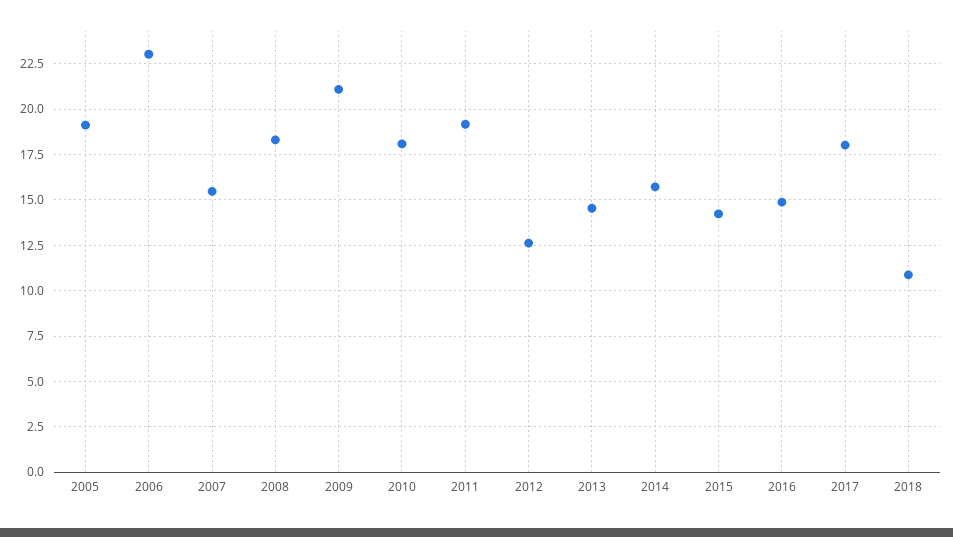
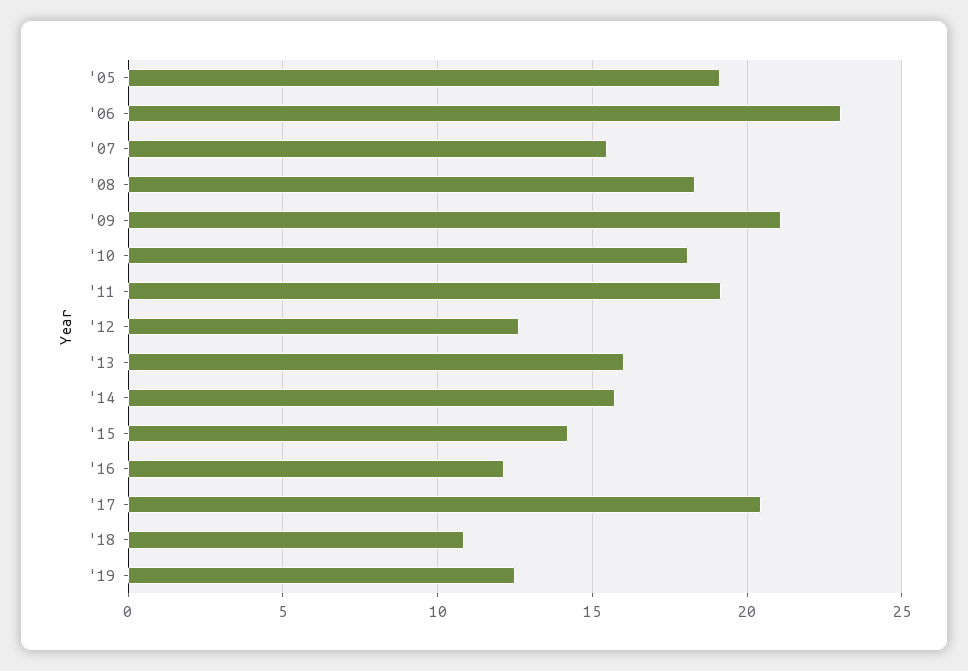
2013: 14.5 -> 16
2016: 15 -> 12
2017: 18 -> 20.5
'19: none -> 12.5

